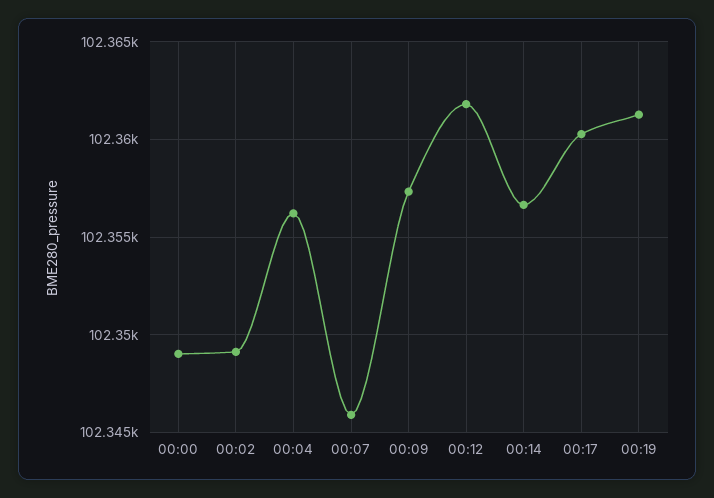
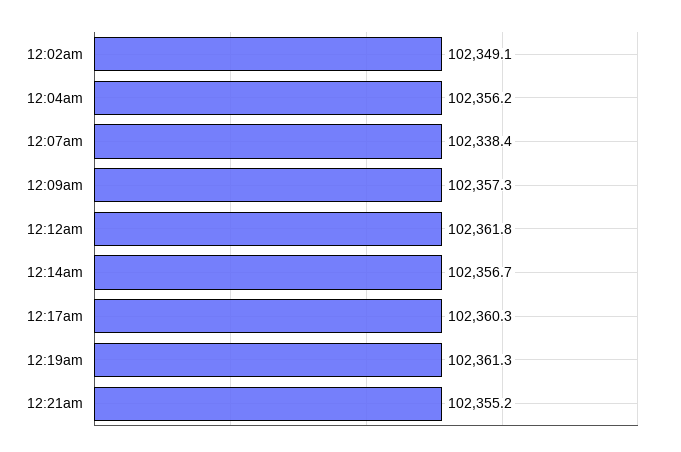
00:00: 102349 -> none
00:07: 102346 -> 102338.4
12:21am: none -> 102355.2

